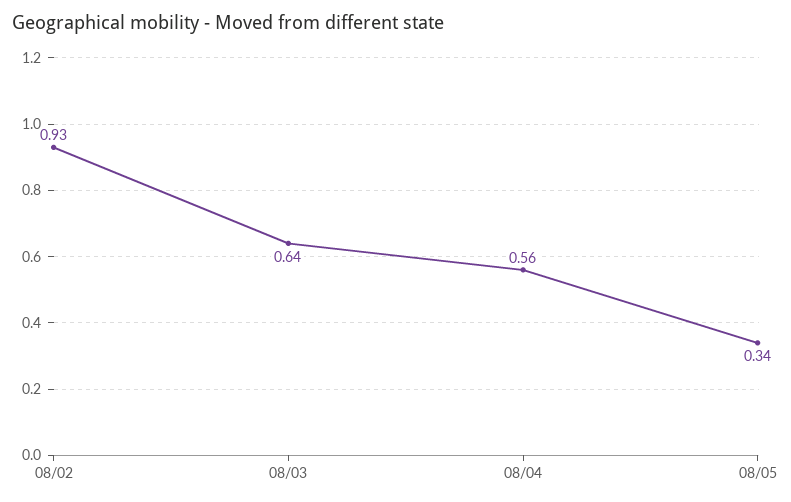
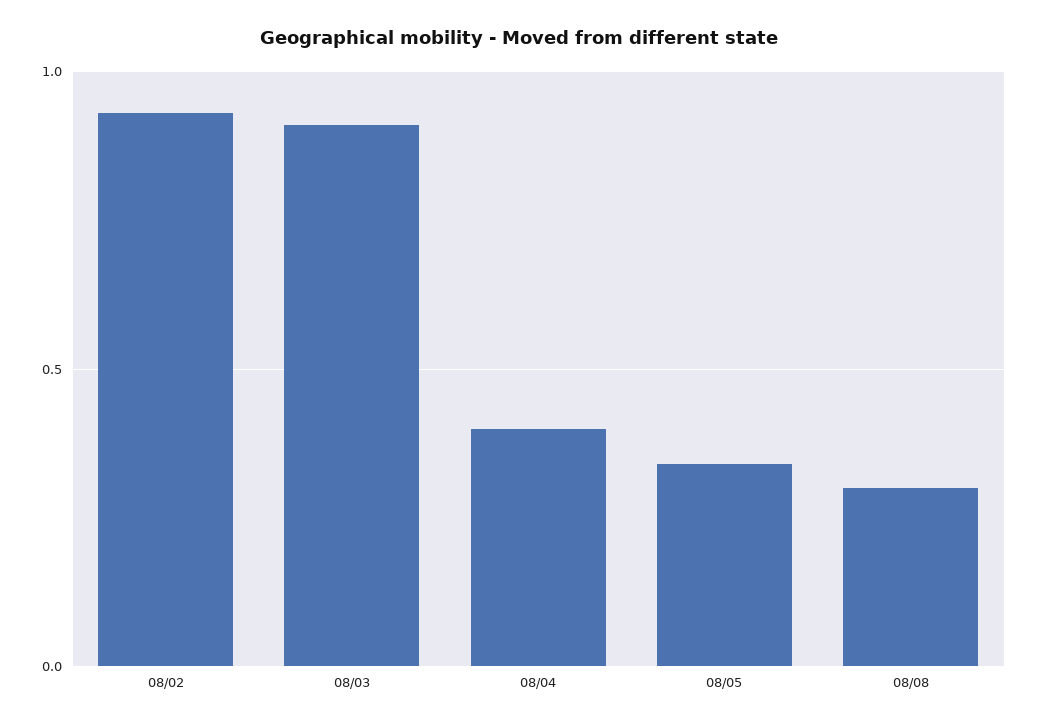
08/03: 0.64 -> 0.9
08/04: 0.56 -> 0.4
08/08: none -> 0.3

